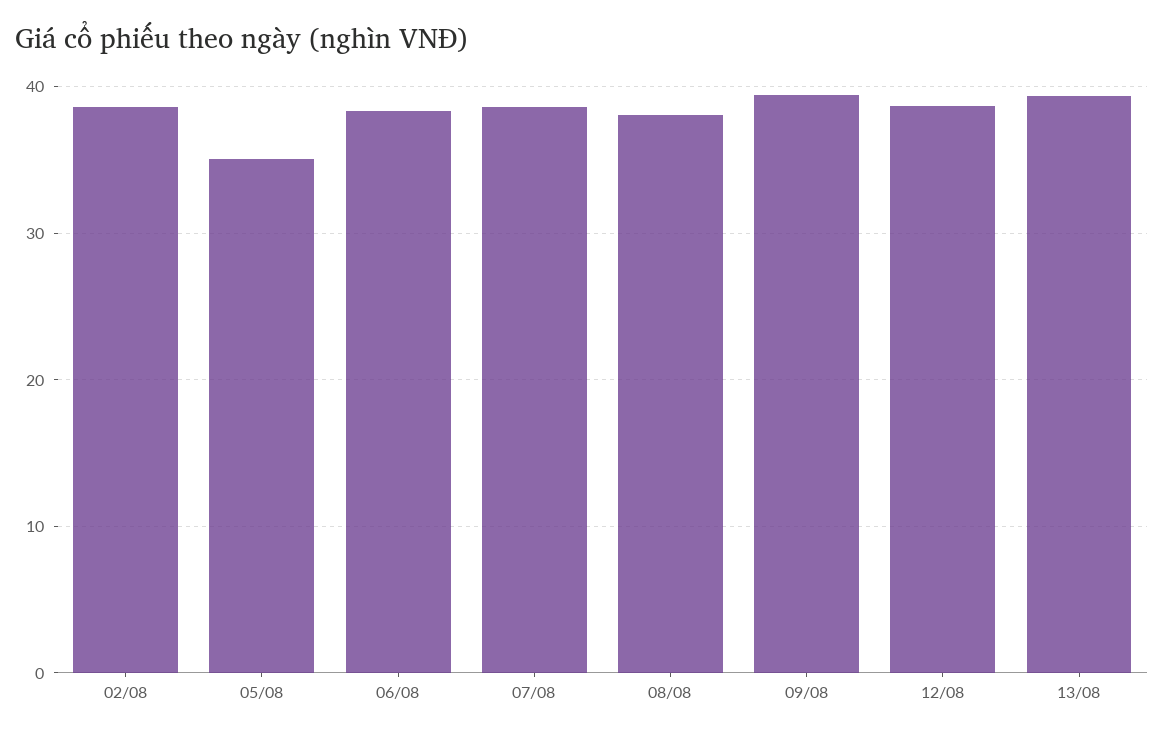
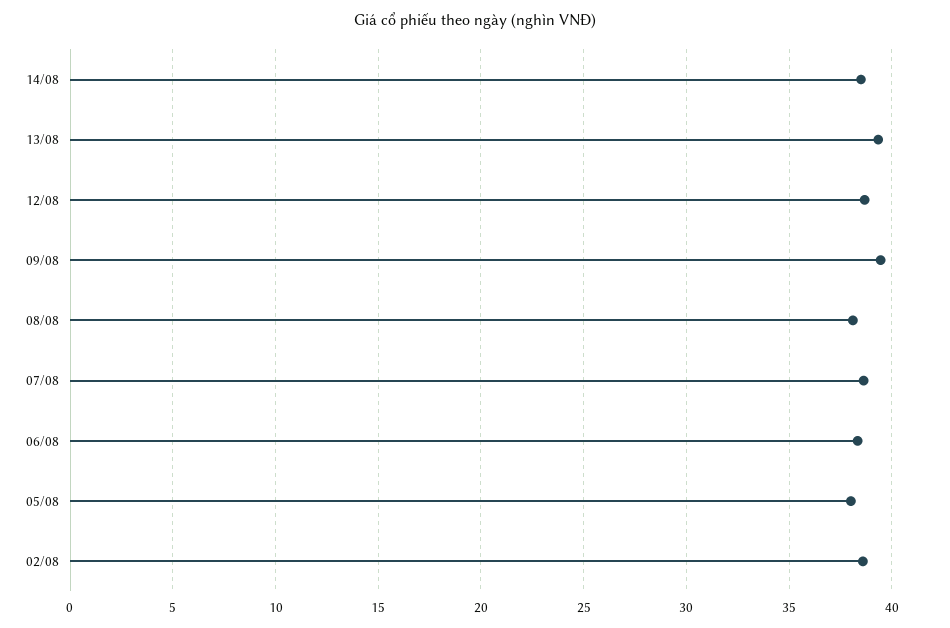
05/08: 35 -> 38
14/08: none -> 38.5

